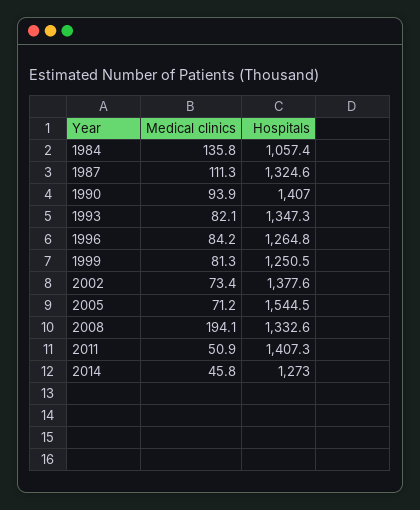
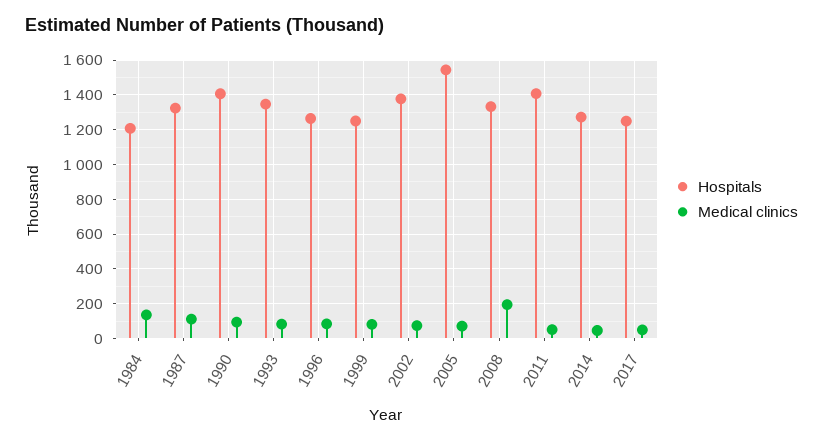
Hospitals, 1984: 1057.4 -> 1200
Hospitals, 2017: none -> 1250
Medical clinics, 2017: none -> 50

